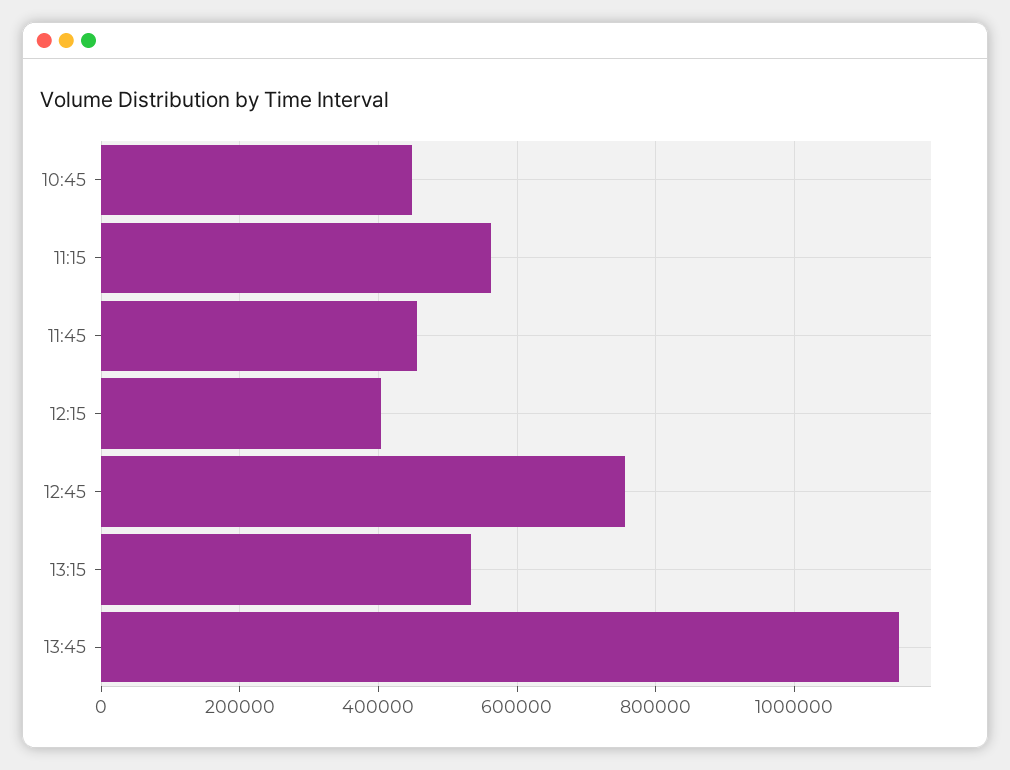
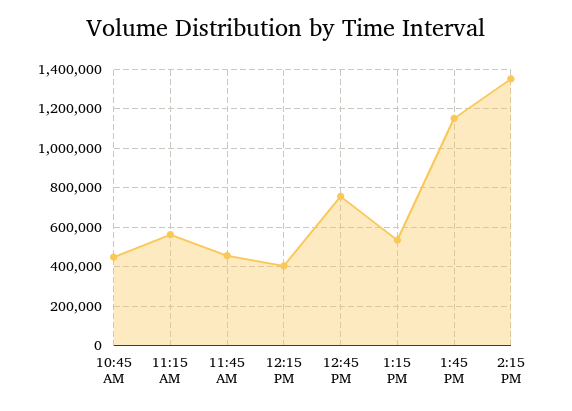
2:15 PM: none -> 1350000

